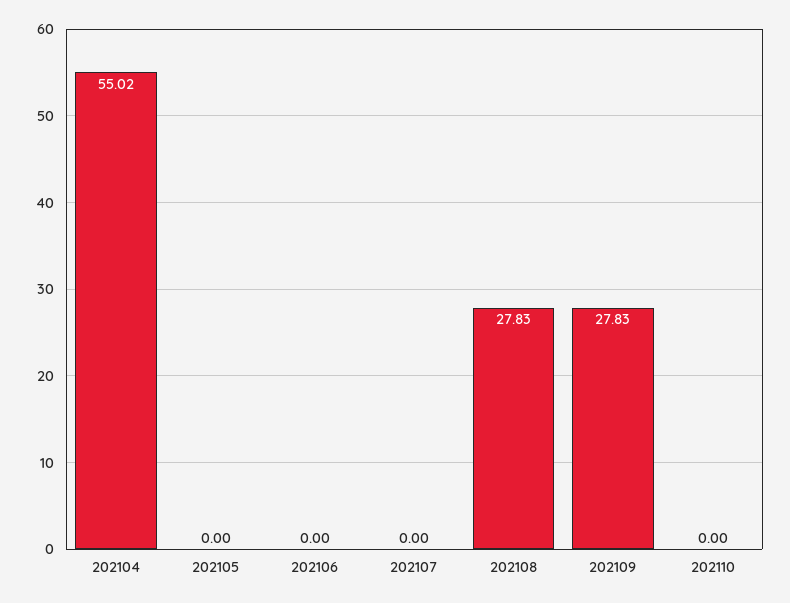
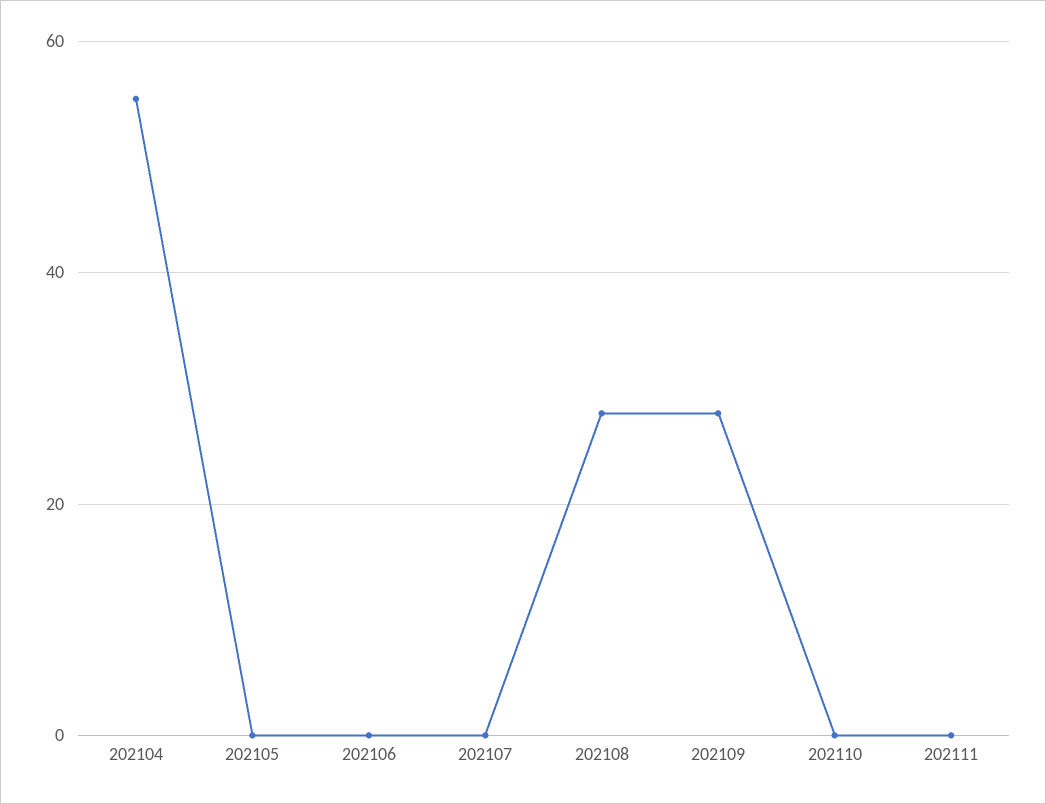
202111: none -> 0

